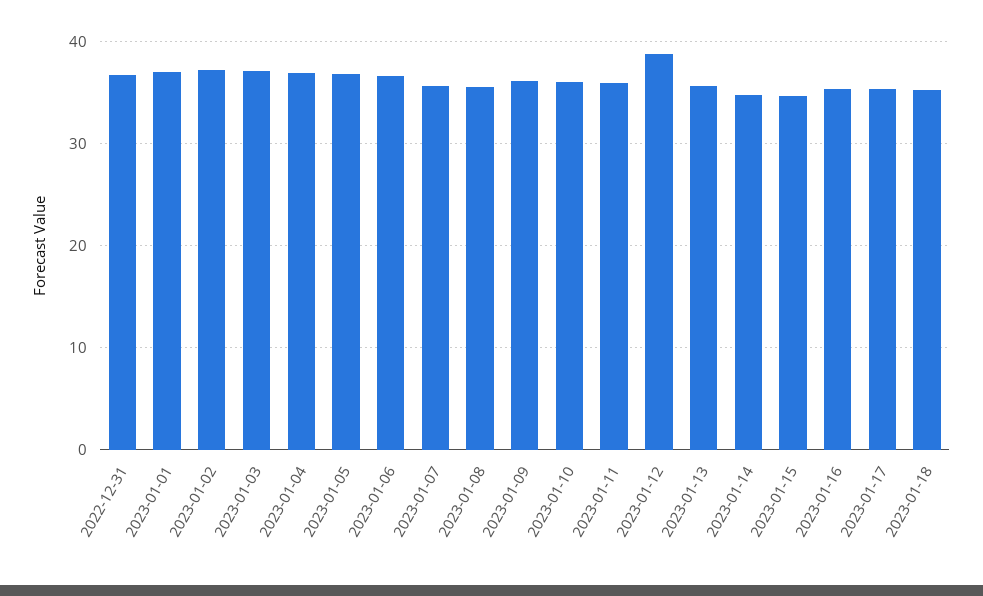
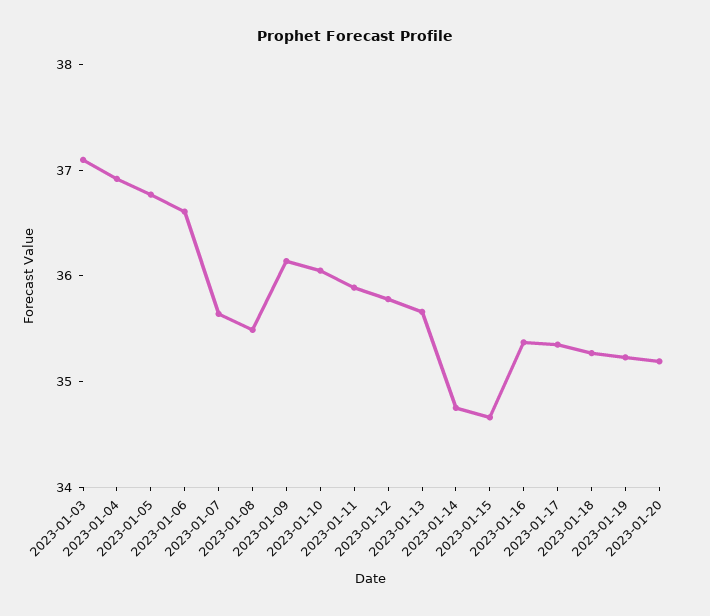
2022-12-31: 37 -> none
2023-01-01: 37 -> none
2023-01-02: 37 -> none
2023-01-12: 39 -> 35.8
2023-01-19: none -> 35.2
2023-01-20: none -> 35.2

